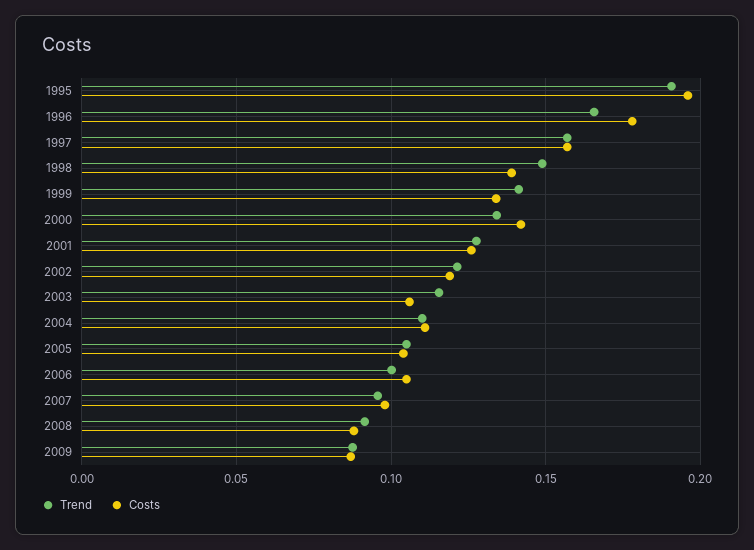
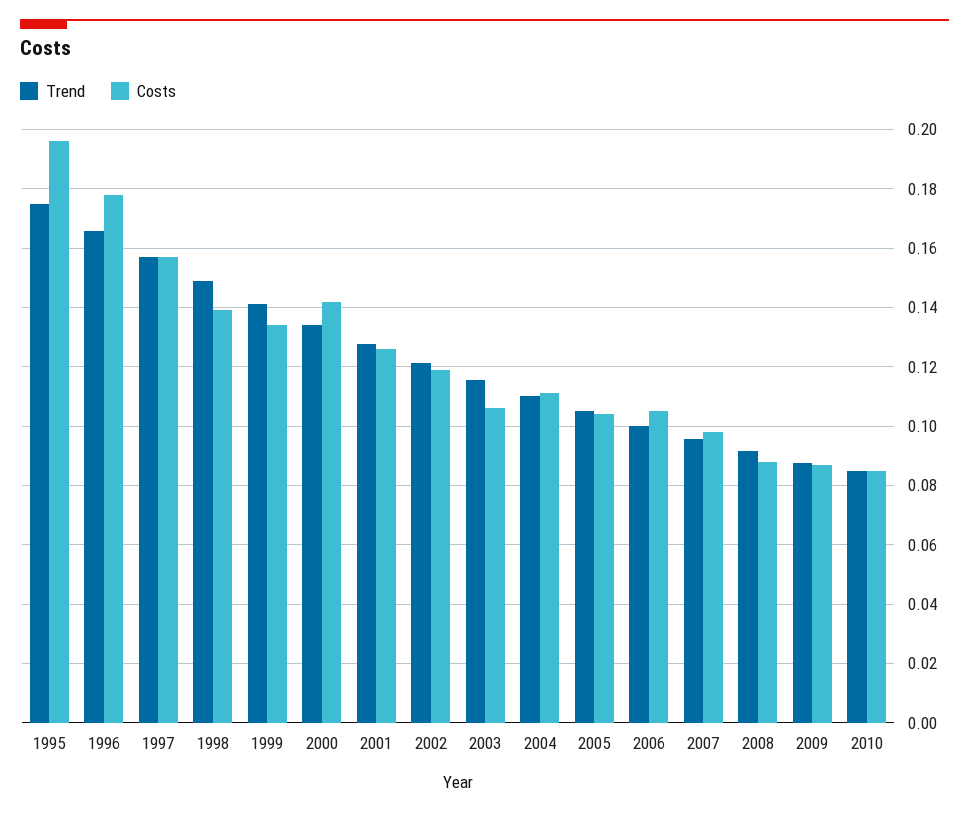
Trend, 1995: 0.19 -> 0.175
Trend, 2010: none -> 0.085
Costs, 2010: none -> 0.085

